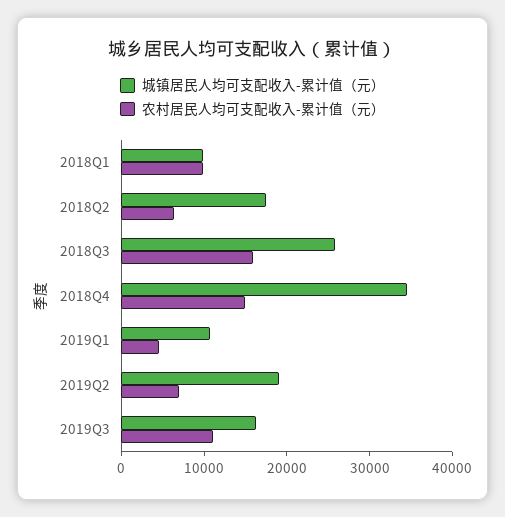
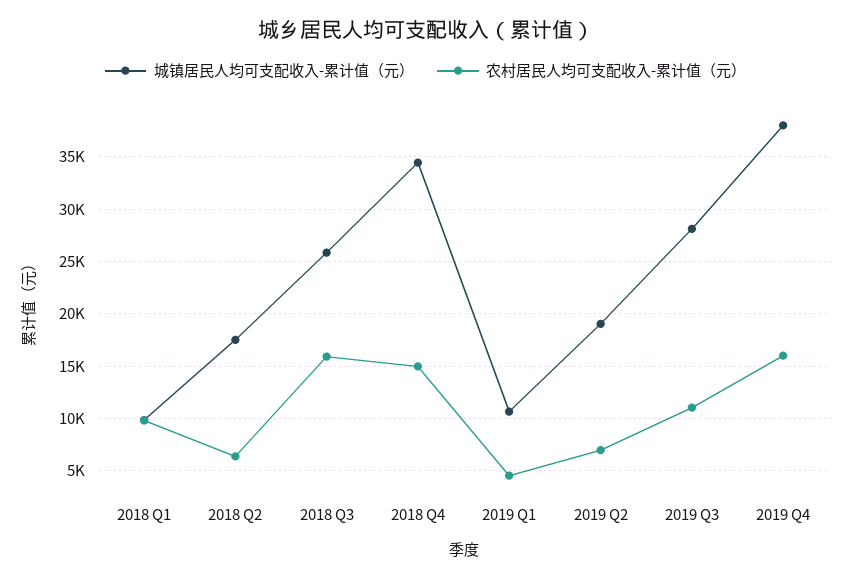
城镇居民人均可支配收入-累计值（元）, 2019Q3: 16000 -> 28000
城镇居民人均可支配收入-累计值（元）, 2019 Q4: none -> 38000
农村居民人均可支配收入-累计值（元）, 2019 Q4: none -> 16000

